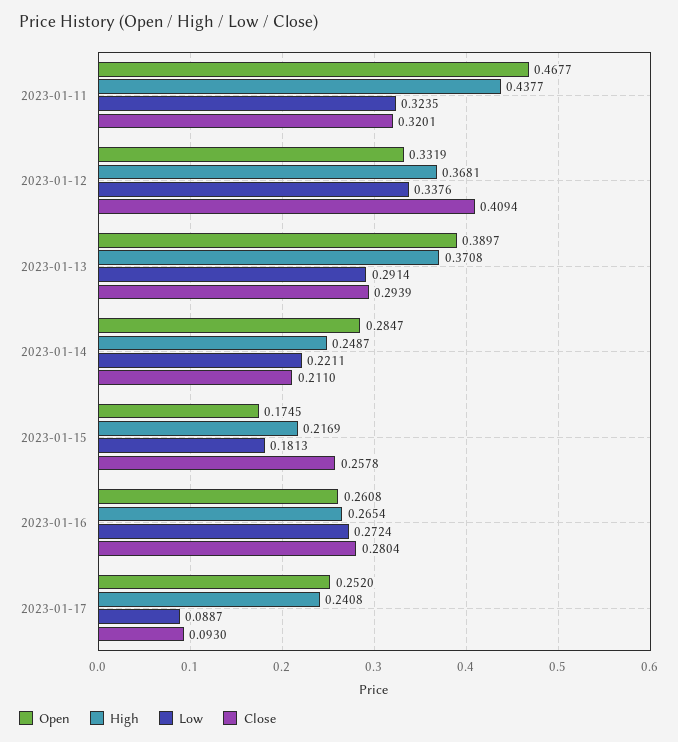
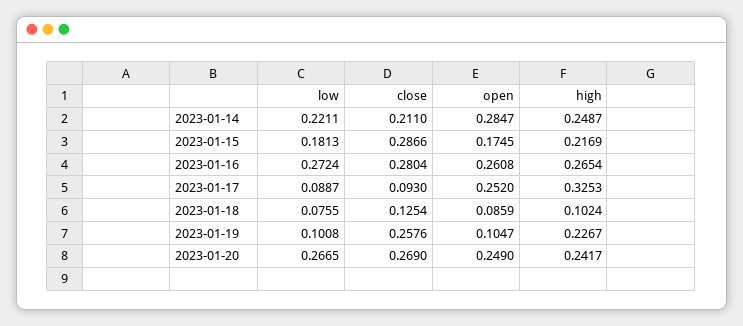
Open, 2023-01-11: 0.4677 -> none
High, 2023-01-11: 0.4377 -> none
Low, 2023-01-11: 0.3235 -> none
Close, 2023-01-11: 0.3201 -> none
Open, 2023-01-12: 0.3319 -> none
High, 2023-01-12: 0.3681 -> none
Low, 2023-01-12: 0.3376 -> none
Close, 2023-01-12: 0.4094 -> none
Open, 2023-01-13: 0.3897 -> none
High, 2023-01-13: 0.3708 -> none
Low, 2023-01-13: 0.2914 -> none
Close, 2023-01-13: 0.2939 -> none
Close, 2023-01-15: 0.2578 -> 0.2866
High, 2023-01-17: 0.2408 -> 0.3253
Low, 2023-01-18: none -> 0.0755
Close, 2023-01-18: none -> 0.1254
Open, 2023-01-18: none -> 0.0859
High, 2023-01-18: none -> 0.1024
Low, 2023-01-19: none -> 0.1008
Close, 2023-01-19: none -> 0.2576
Open, 2023-01-19: none -> 0.1047
High, 2023-01-19: none -> 0.2267
Low, 2023-01-20: none -> 0.2665
Close, 2023-01-20: none -> 0.269
Open, 2023-01-20: none -> 0.249
High, 2023-01-20: none -> 0.2417

